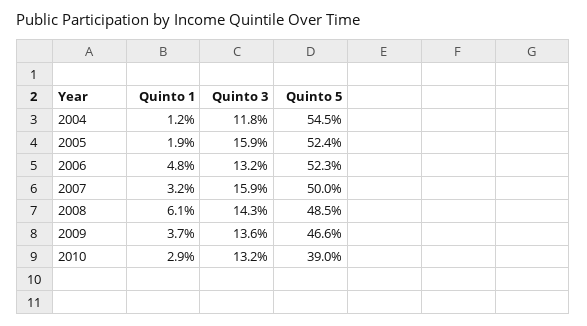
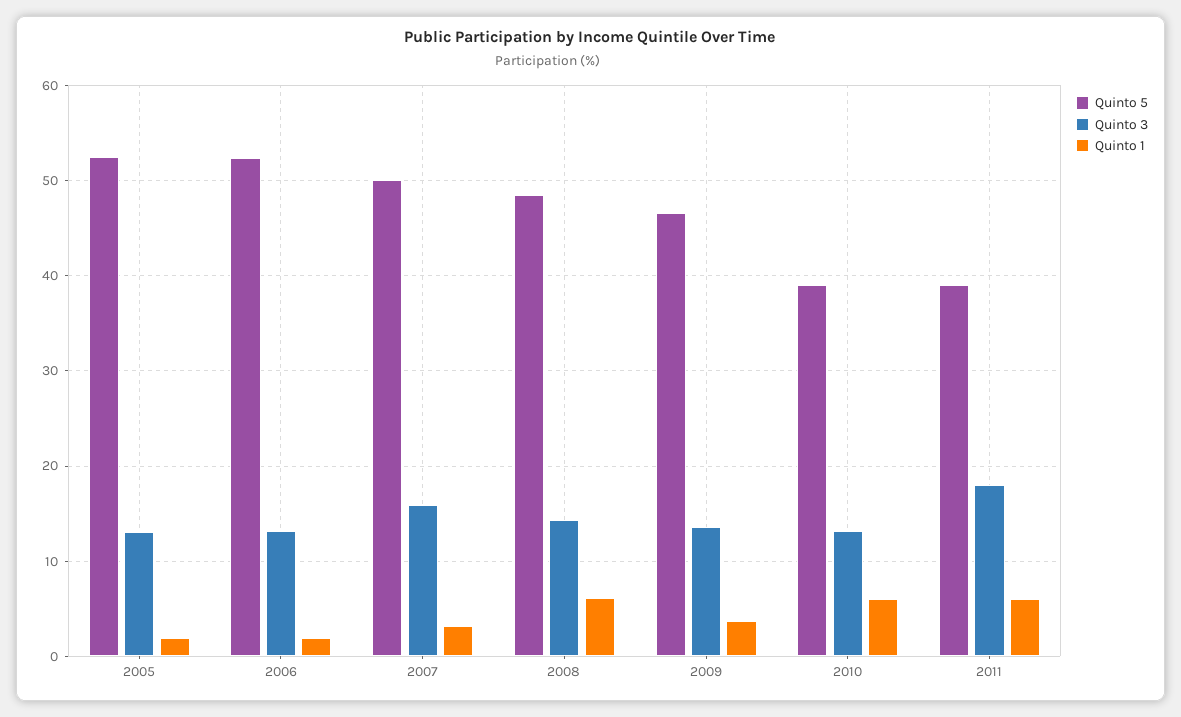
Quinto 1, 2004: 1.2 -> none
Quinto 3, 2004: 11.8 -> none
Quinto 5, 2004: 54.5 -> none
Quinto 3, 2005: 15.9 -> 13
Quinto 1, 2006: 4.8 -> 2
Quinto 1, 2010: 2.9 -> 6
Quinto 5, 2011: none -> 39
Quinto 3, 2011: none -> 18
Quinto 1, 2011: none -> 6

